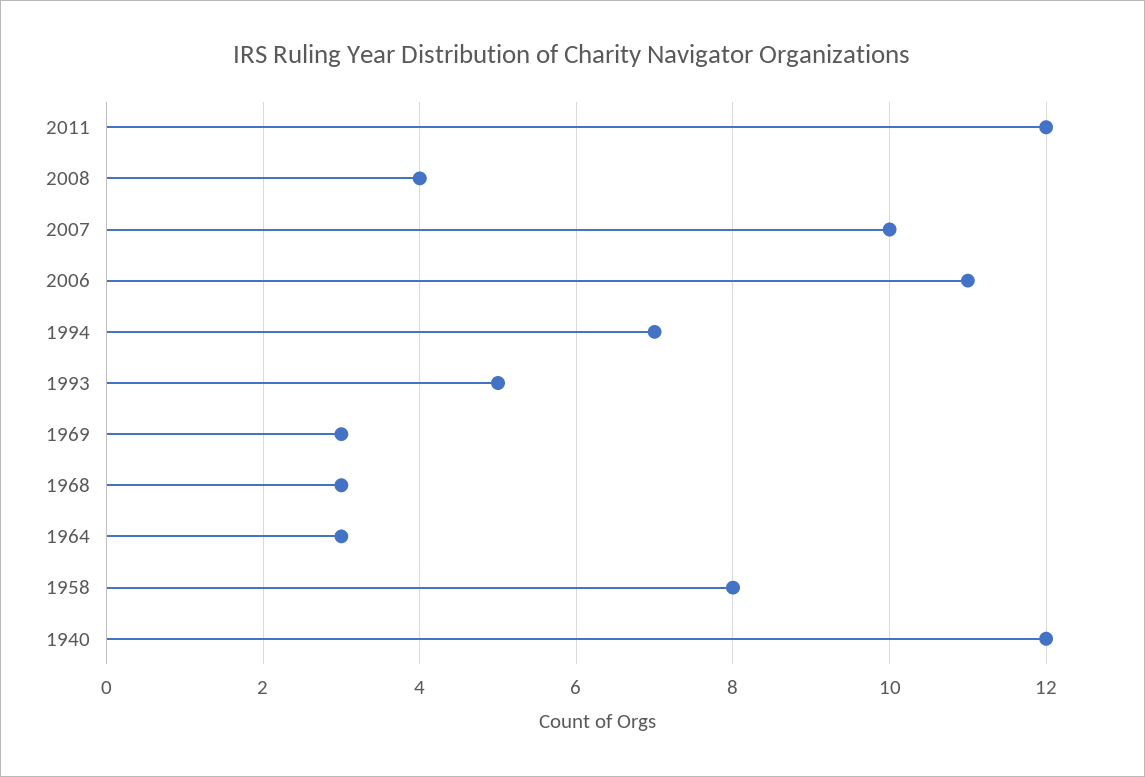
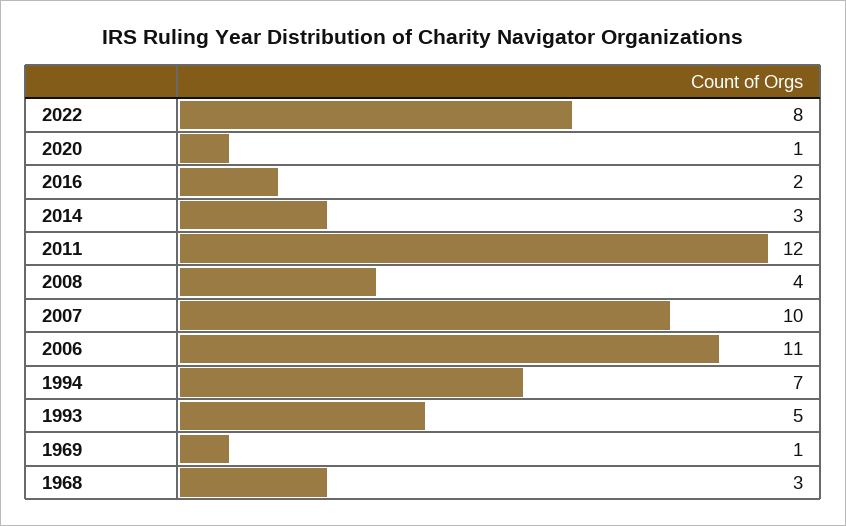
1969: 3 -> 1
1964: 3 -> none
1958: 8 -> none
1940: 12 -> none
2022: none -> 8
2020: none -> 1
2016: none -> 2
2014: none -> 3

